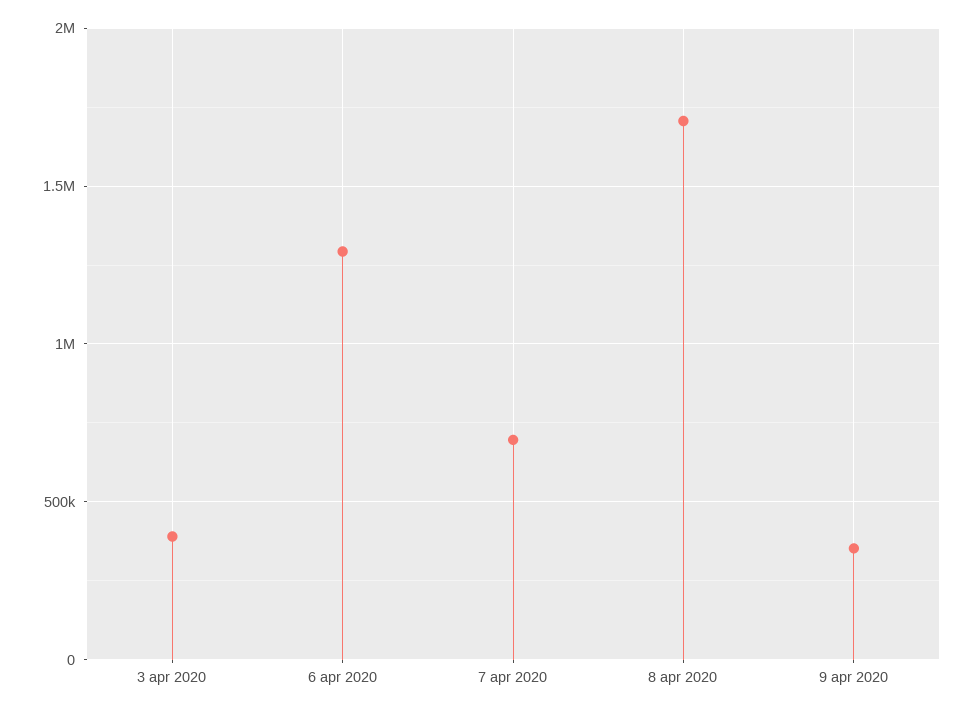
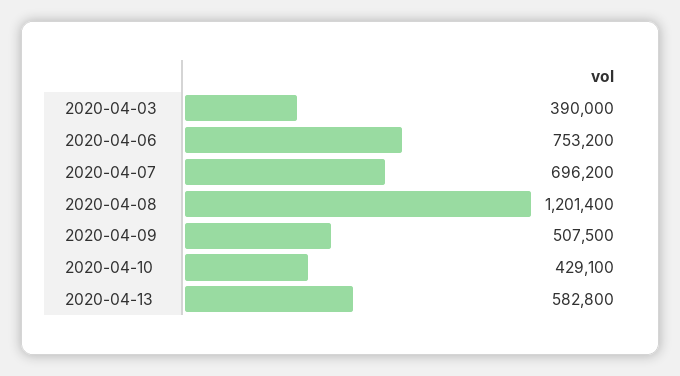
6 apr 2020: 1300000 -> 753200
8 apr 2020: 1700000 -> 1201400
9 apr 2020: 350000 -> 507500
2020-04-10: none -> 429100
2020-04-13: none -> 582800

